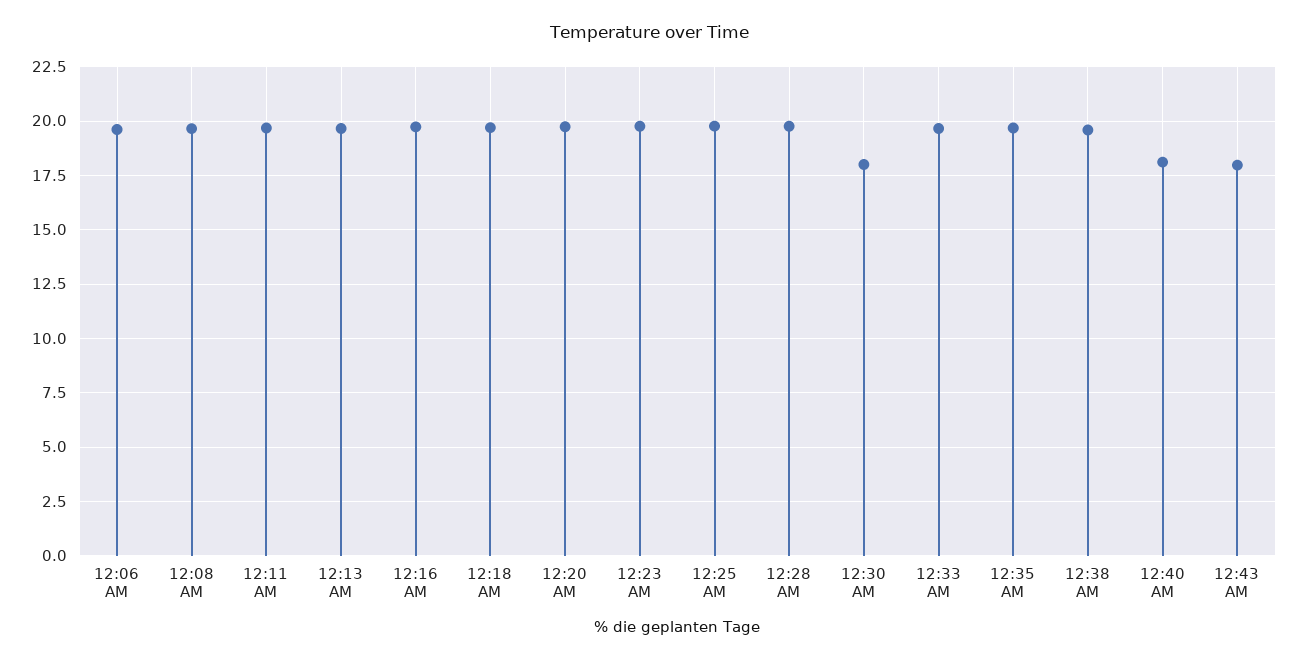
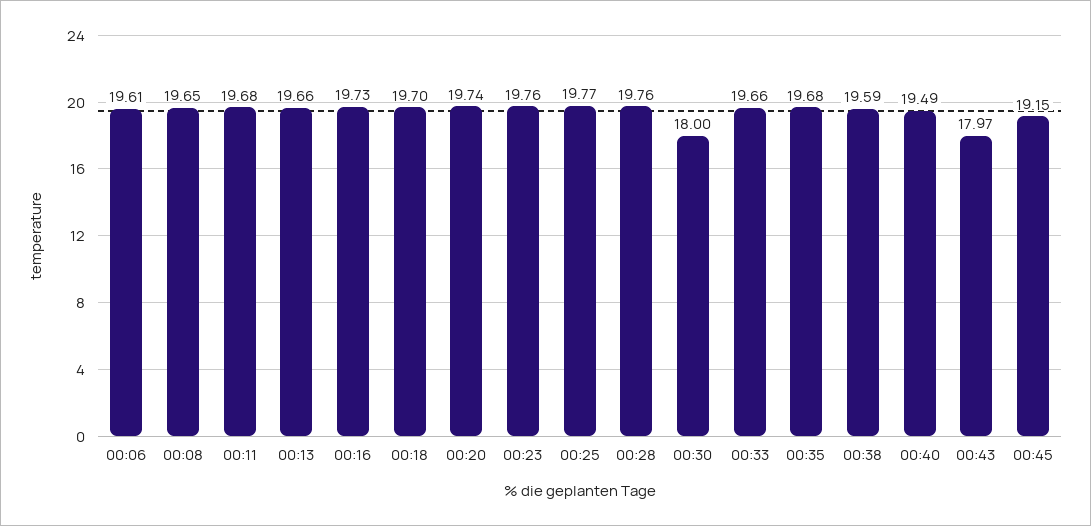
12:40 AM: 18 -> 19.49
00:45: none -> 19.15

